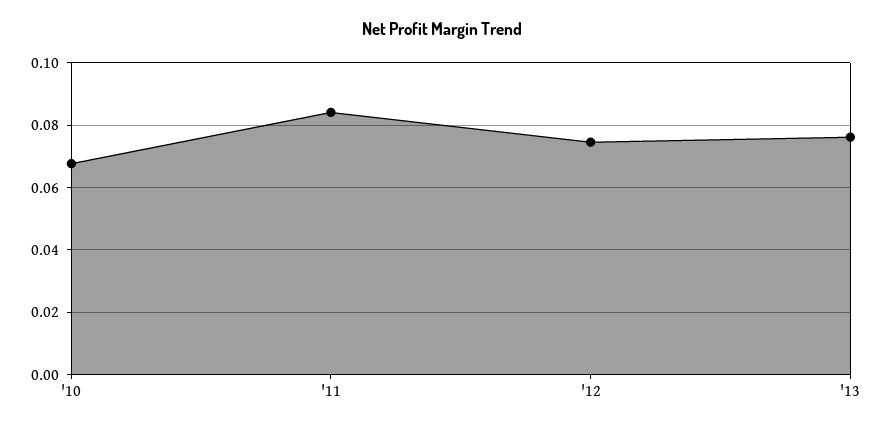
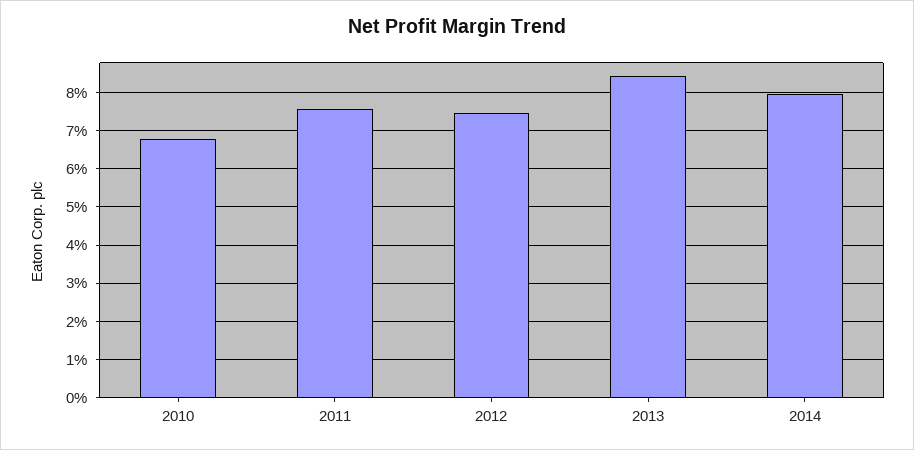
'11: 0.084 -> 0.076
'13: 0.076 -> 0.084
2014: none -> 0.08

